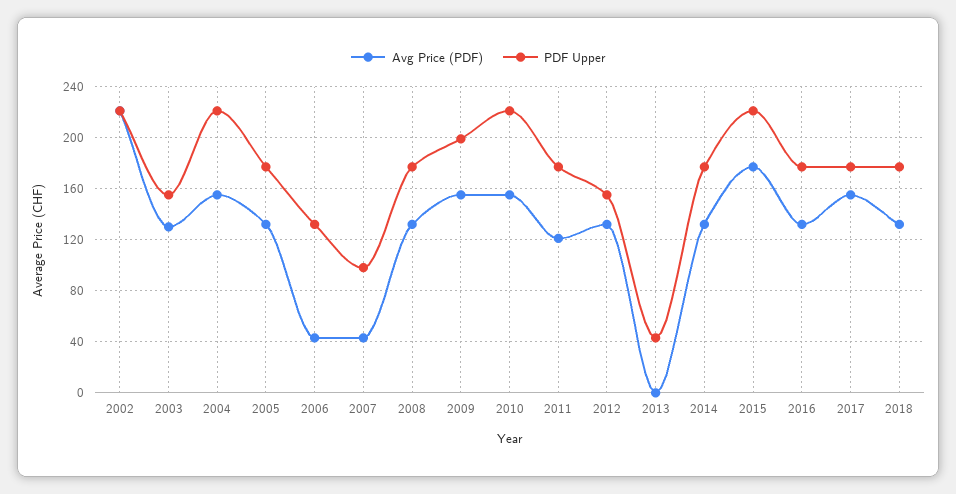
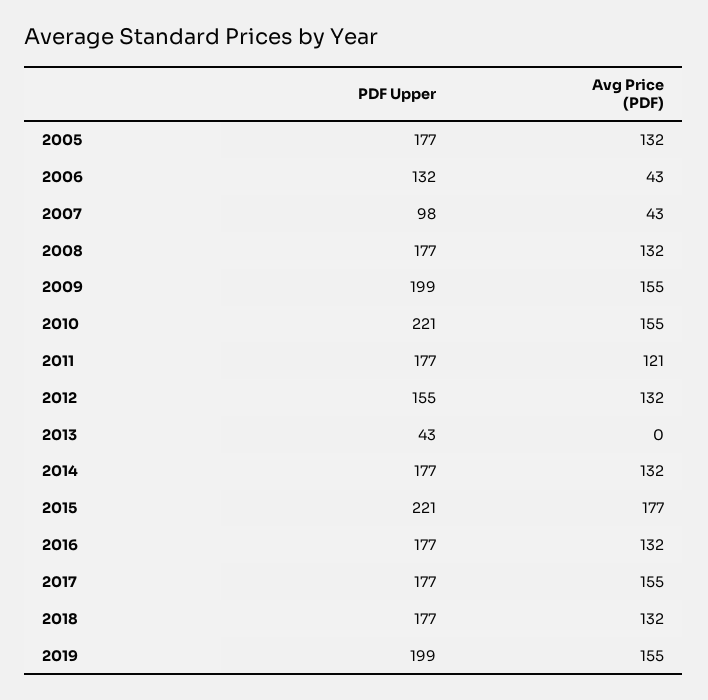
Avg Price (PDF), 2002: 220 -> none
PDF Upper, 2002: 220 -> none
Avg Price (PDF), 2003: 130 -> none
PDF Upper, 2003: 155 -> none
Avg Price (PDF), 2004: 155 -> none
PDF Upper, 2004: 220 -> none
PDF Upper, 2019: none -> 199
Avg Price (PDF), 2019: none -> 155

